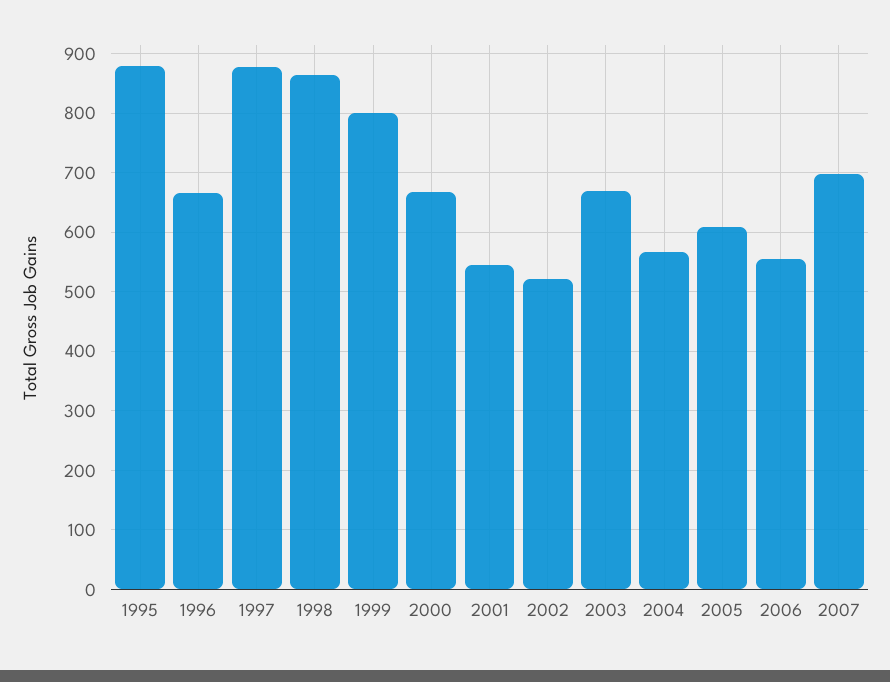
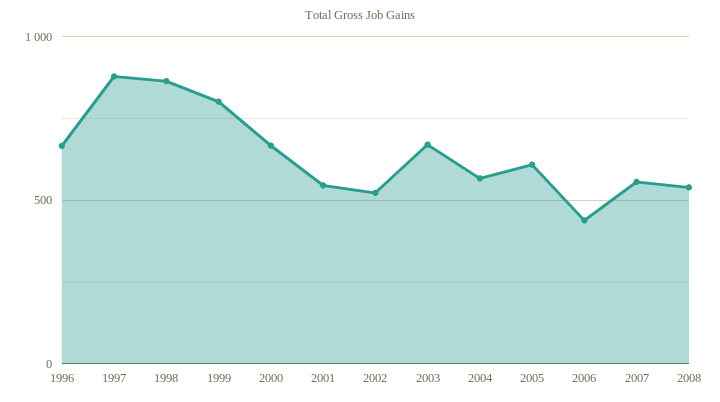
1995: 880 -> none
2006: 560 -> 450
2007: 700 -> 550
2008: none -> 550

